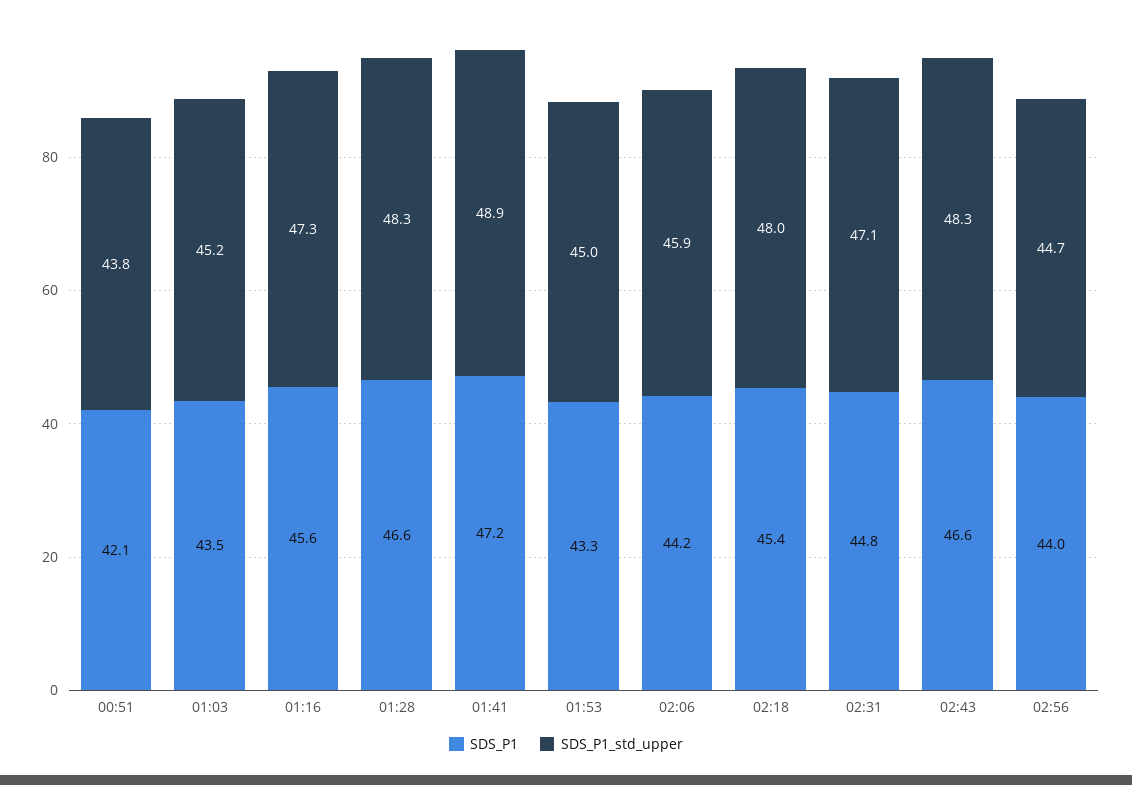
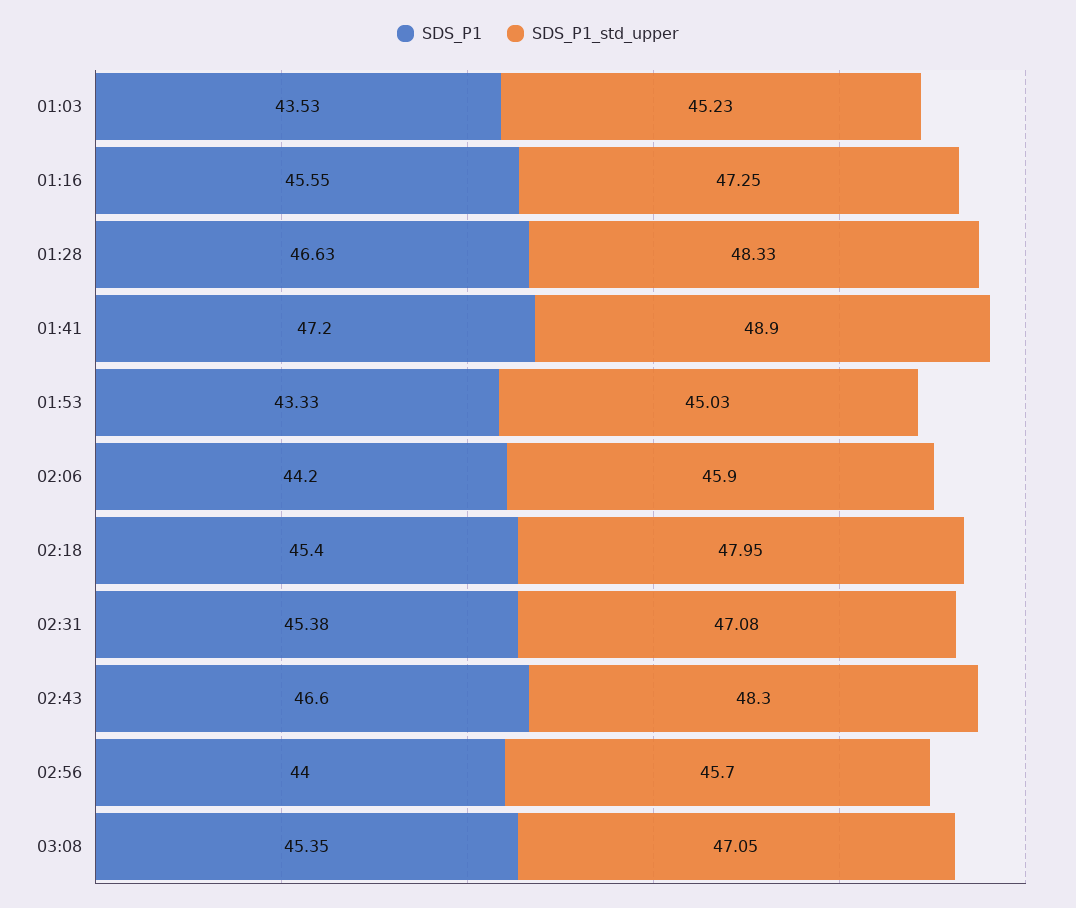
SDS_P1, 00:51: 42.1 -> none
SDS_P1_std_upper, 00:51: 43.8 -> none
SDS_P1, 02:31: 44.8 -> 45.38
SDS_P1_std_upper, 02:56: 44.7 -> 45.7
SDS_P1, 03:08: none -> 45.35
SDS_P1_std_upper, 03:08: none -> 47.05

